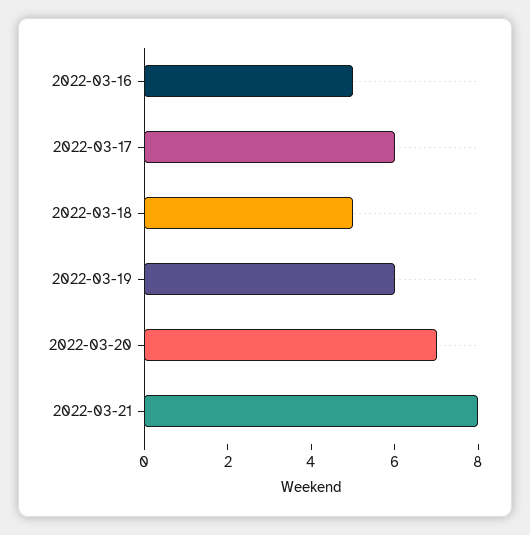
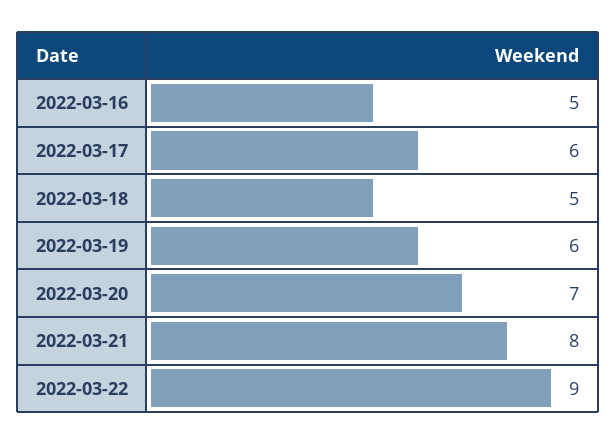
2022-03-22: none -> 9

